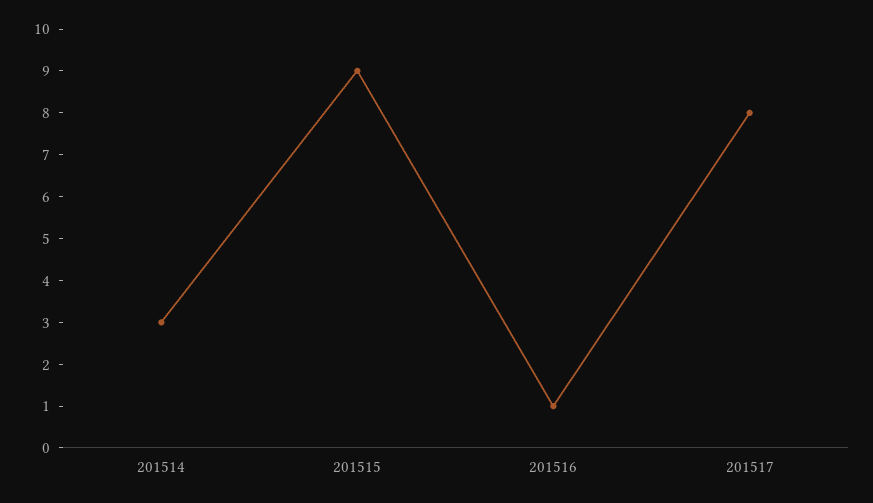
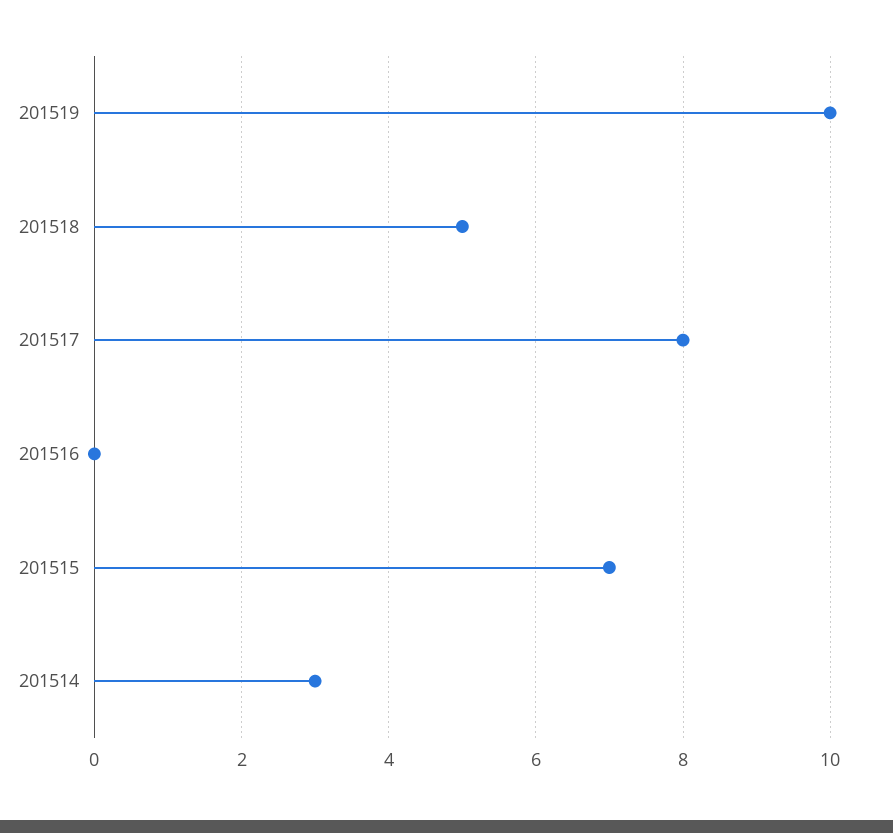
201515: 9 -> 7
201516: 1 -> 0
201519: none -> 10
201518: none -> 5

